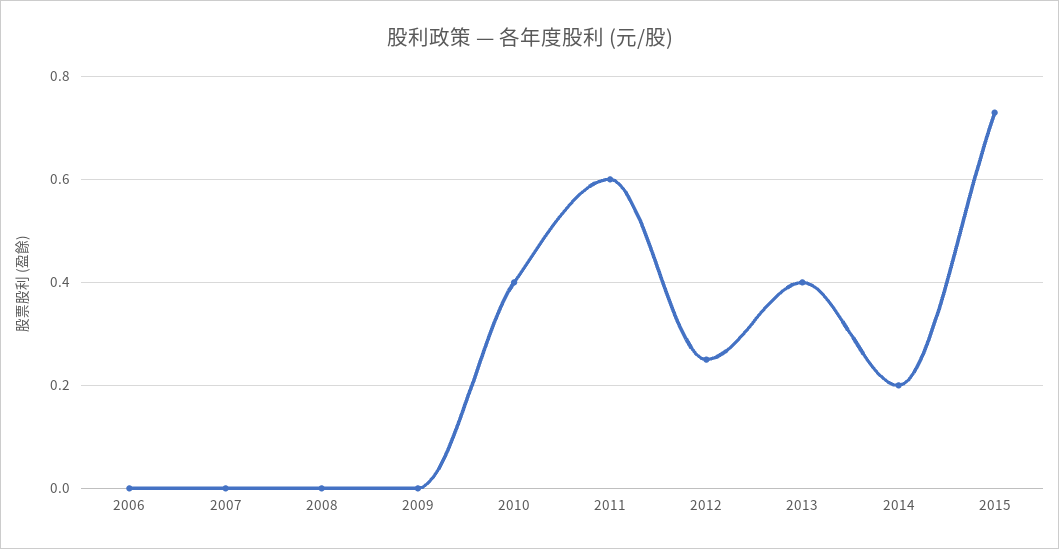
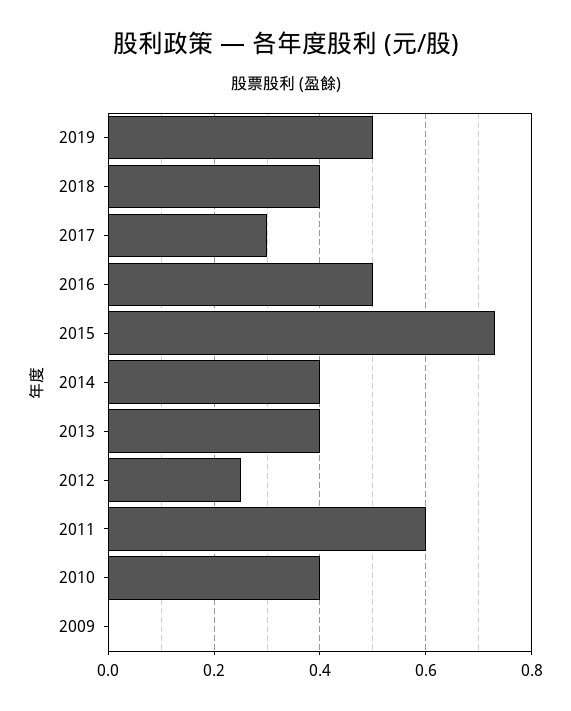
2006: 0 -> none
2007: 0 -> none
2008: 0 -> none
2014: 0.2 -> 0.4
2019: none -> 0.5
2018: none -> 0.4
2017: none -> 0.3
2016: none -> 0.5

